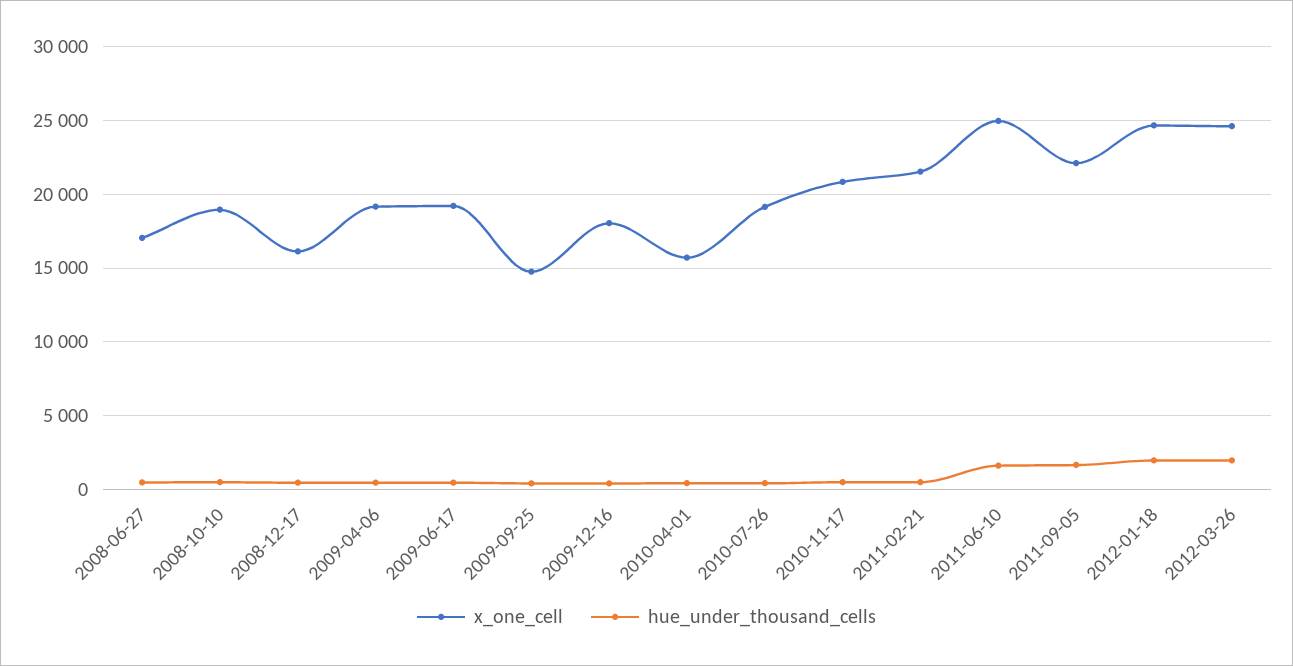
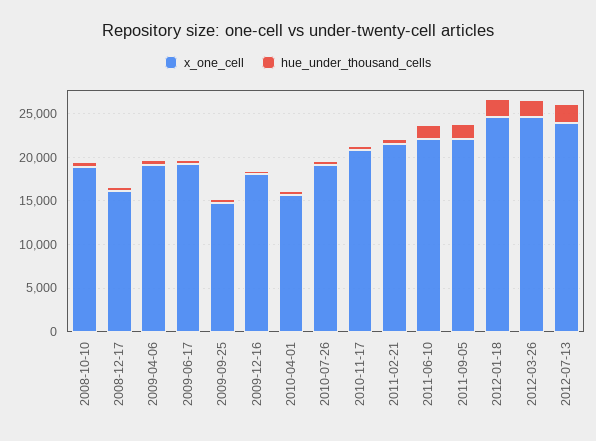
x_one_cell, 2008-06-27: 17000 -> none
hue_under_thousand_cells, 2008-06-27: 500 -> none
x_one_cell, 2011-06-10: 25000 -> 22000
x_one_cell, 2012-07-13: none -> 24000
hue_under_thousand_cells, 2012-07-13: none -> 2000

